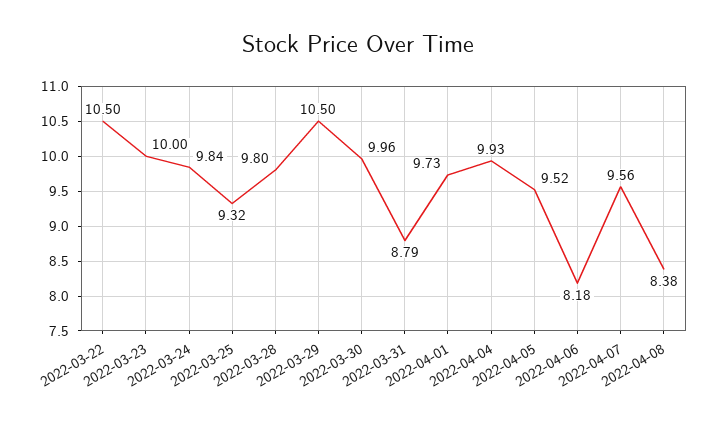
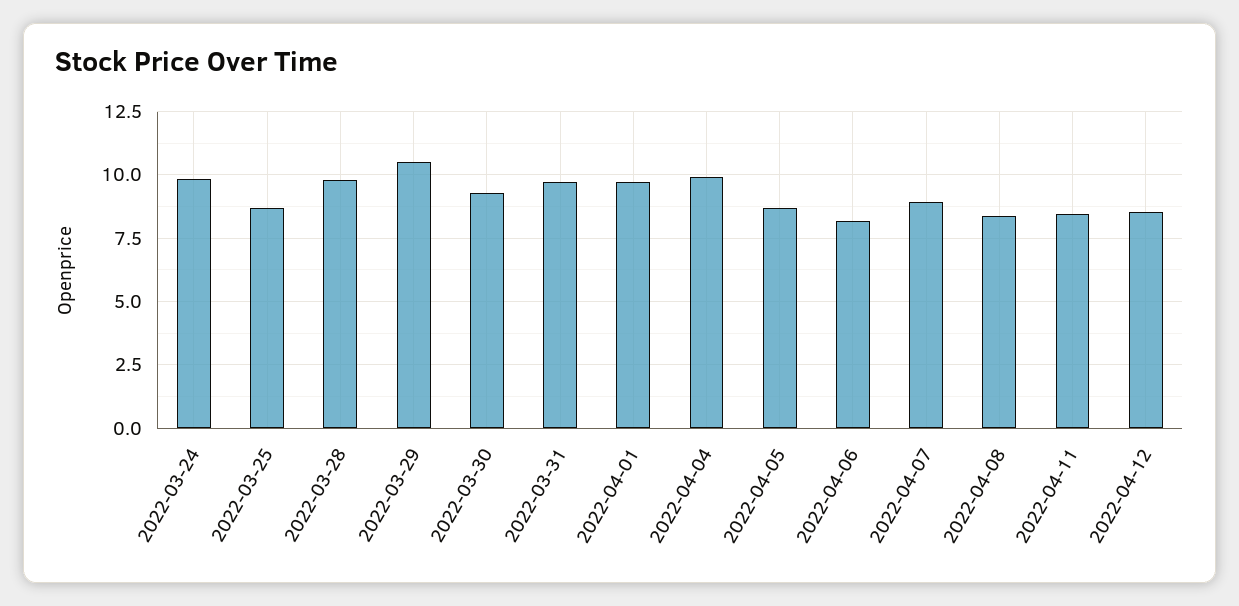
2022-03-22: 10.5 -> none
2022-03-23: 10 -> none
2022-03-25: 9.32 -> 8.75
2022-03-30: 9.96 -> 9.25
2022-03-31: 8.79 -> 9.75
2022-04-05: 9.52 -> 8.75
2022-04-07: 9.56 -> 9
2022-04-11: none -> 8.5
2022-04-12: none -> 8.5

